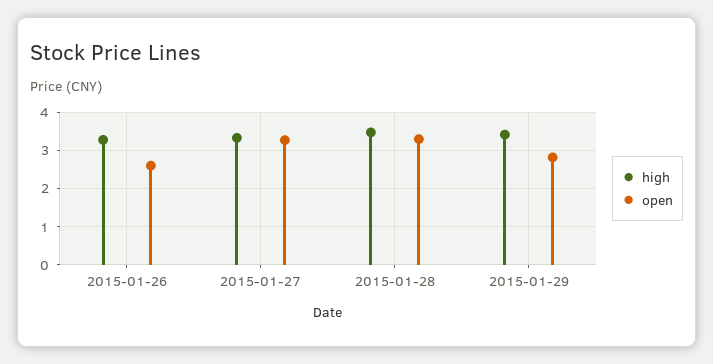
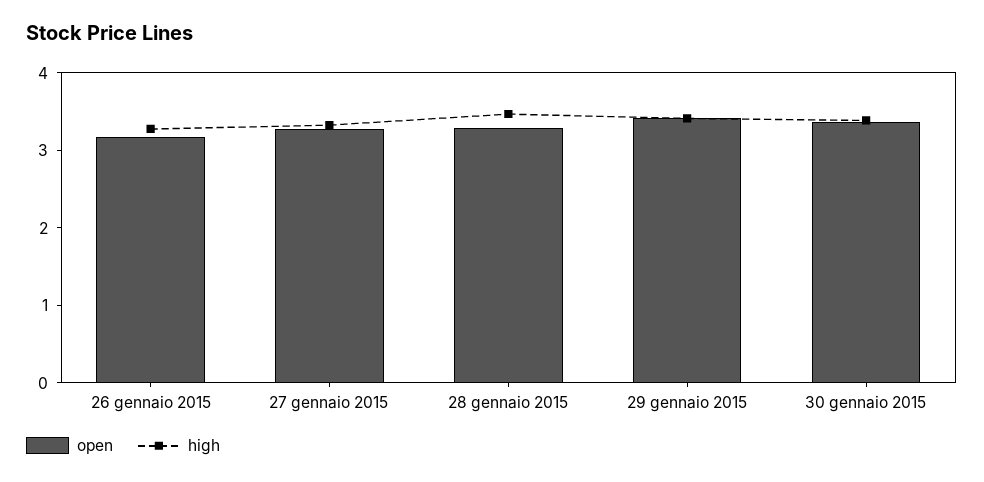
open, 2015-01-26: 2.6 -> 3.2
open, 2015-01-29: 2.8 -> 3.4
open, 30 gennaio 2015: none -> 3.4
high, 30 gennaio 2015: none -> 3.4

